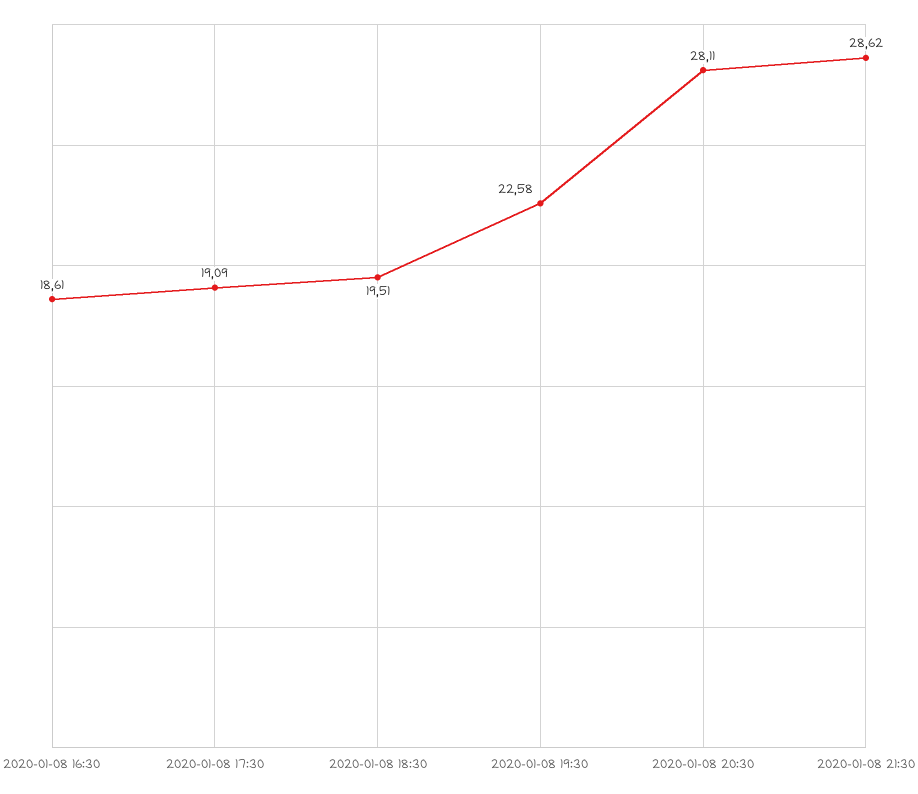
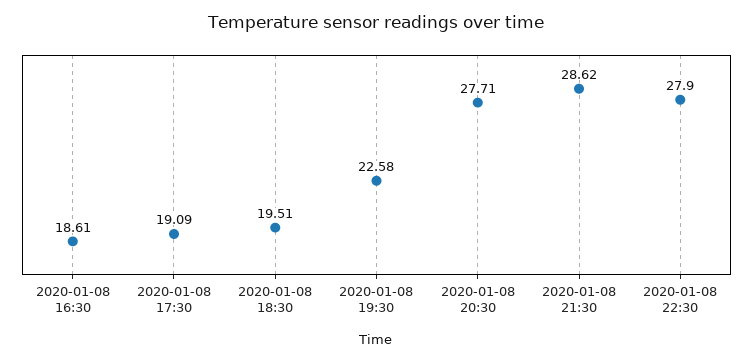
2020-01-08 20:30: 28.11 -> 27.71
2020-01-08 22:30: none -> 27.9

